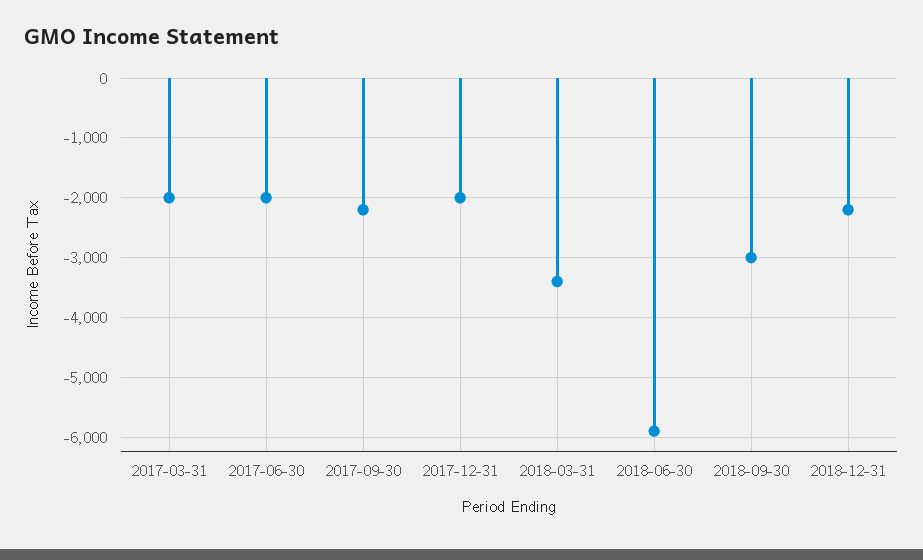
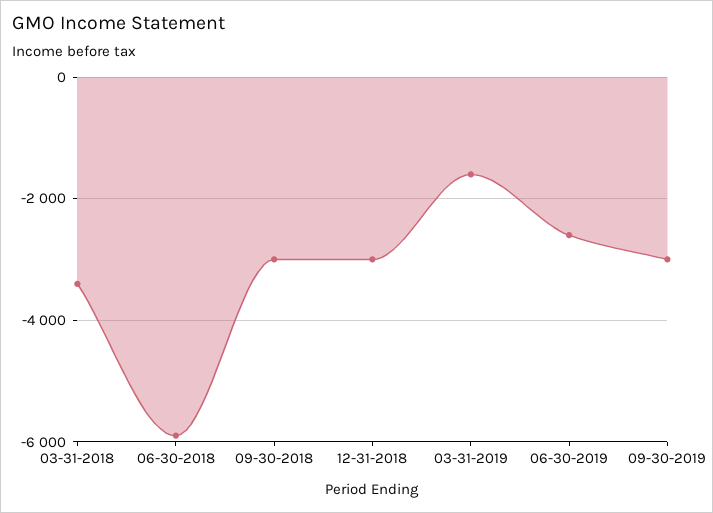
2017-03-31: -2000 -> none
2017-06-30: -2000 -> none
2017-09-30: -2200 -> none
2017-12-31: -2000 -> none
2018-12-31: -2200 -> -3000
03-31-2019: none -> -1600
06-30-2019: none -> -2600
09-30-2019: none -> -3000

